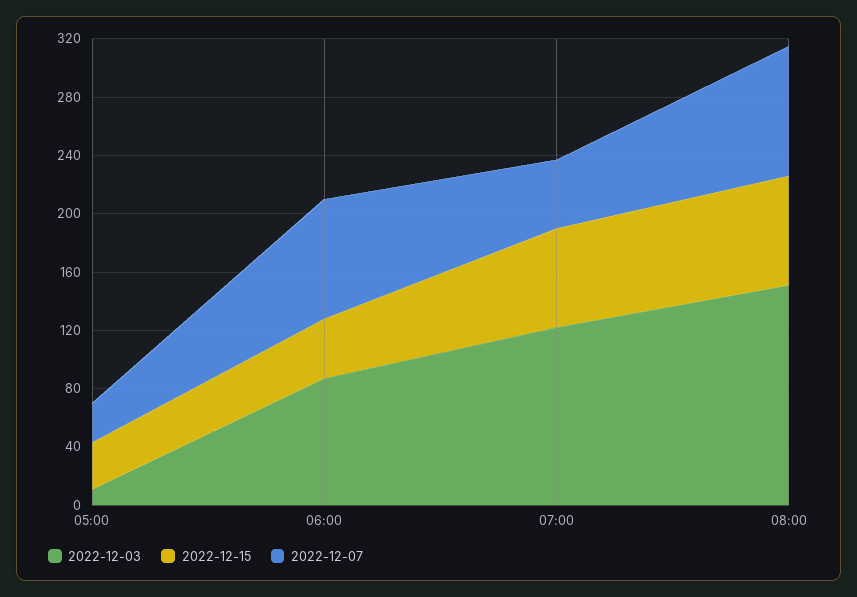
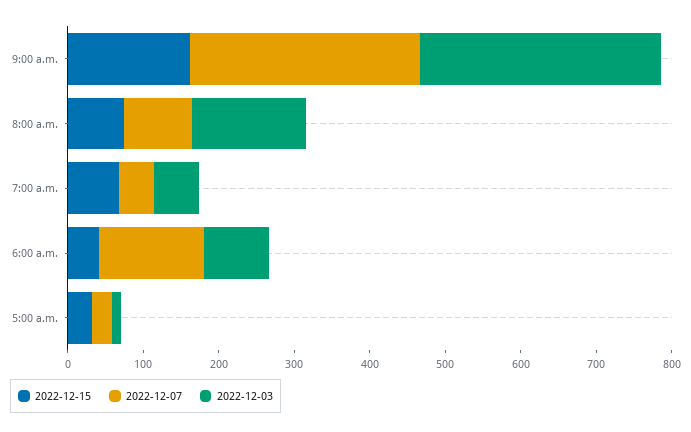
2022-12-07, 06:00: 80 -> 140
2022-12-03, 07:00: 120 -> 60
2022-12-15, 9:00 a.m.: none -> 160
2022-12-07, 9:00 a.m.: none -> 300
2022-12-03, 9:00 a.m.: none -> 320

